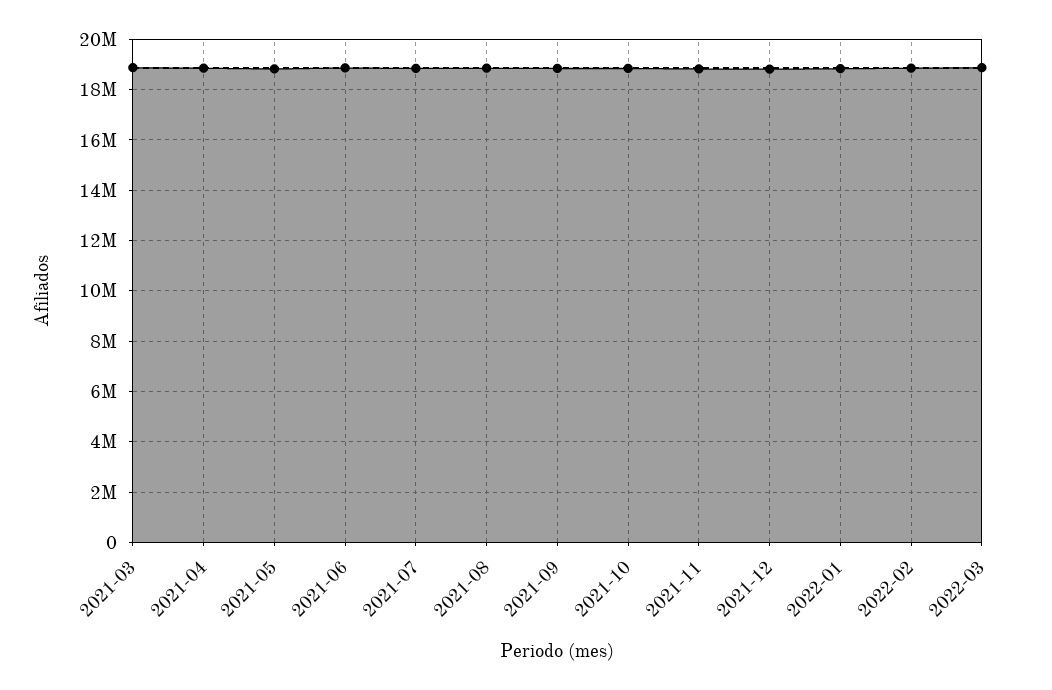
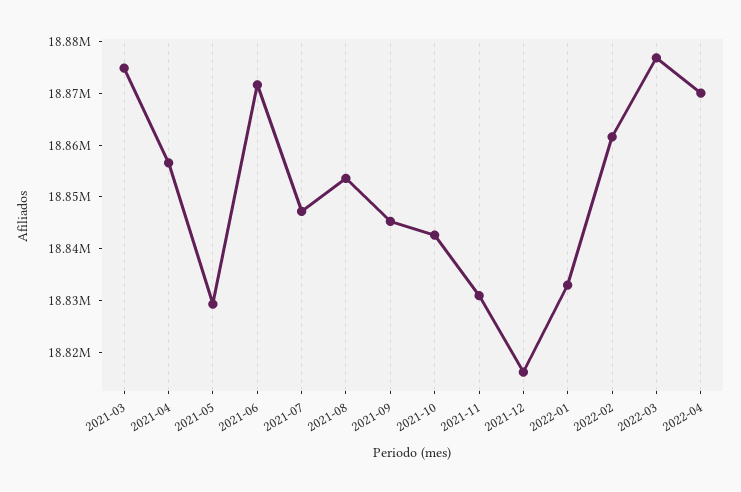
2022-04: none -> 18870000

